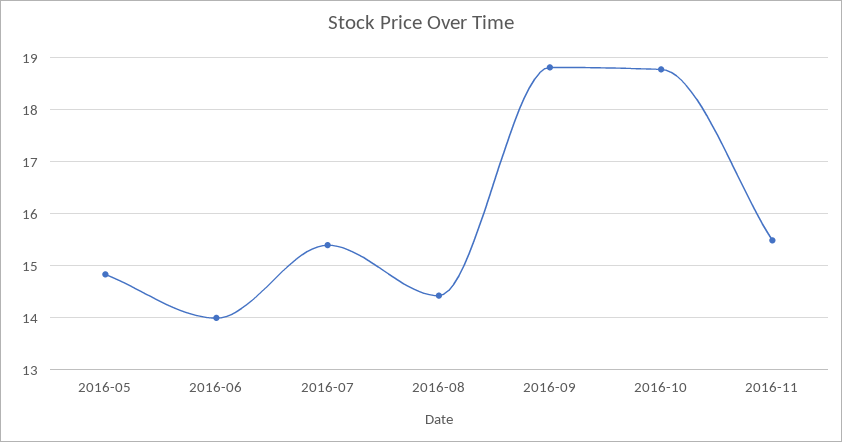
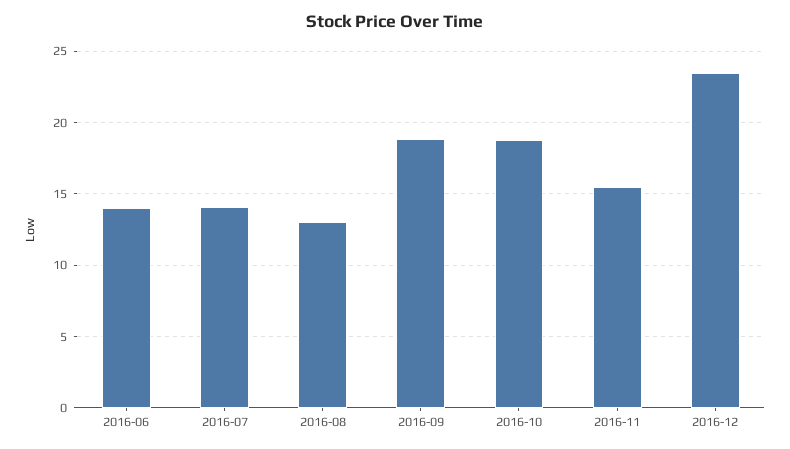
2016-05: 14.8 -> none
2016-07: 15.4 -> 14
2016-08: 14.4 -> 13
2016-12: none -> 23.5

